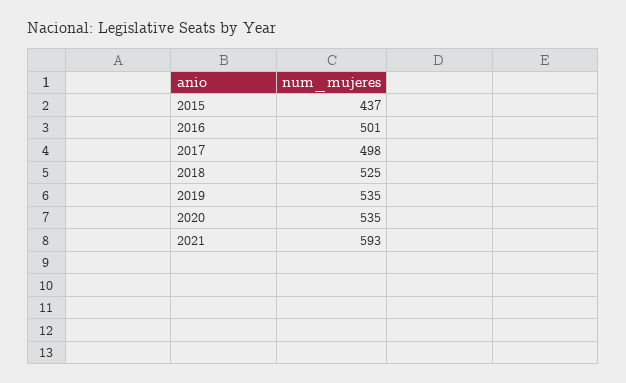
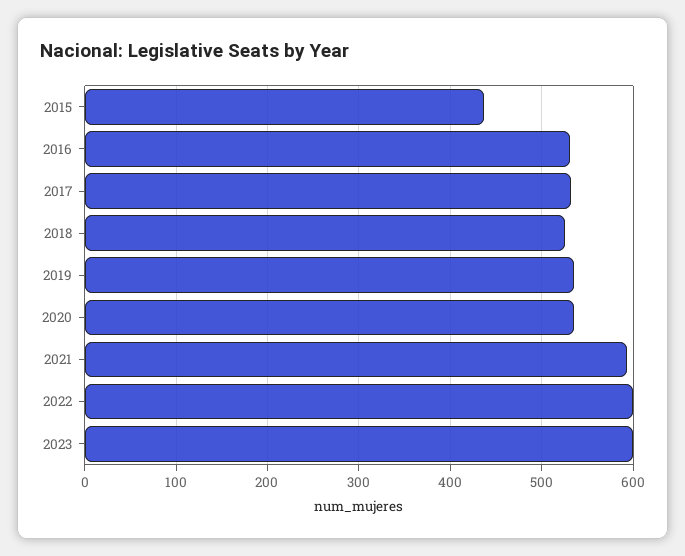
2016: 501 -> 530
2017: 498 -> 530
2022: none -> 600
2023: none -> 600

